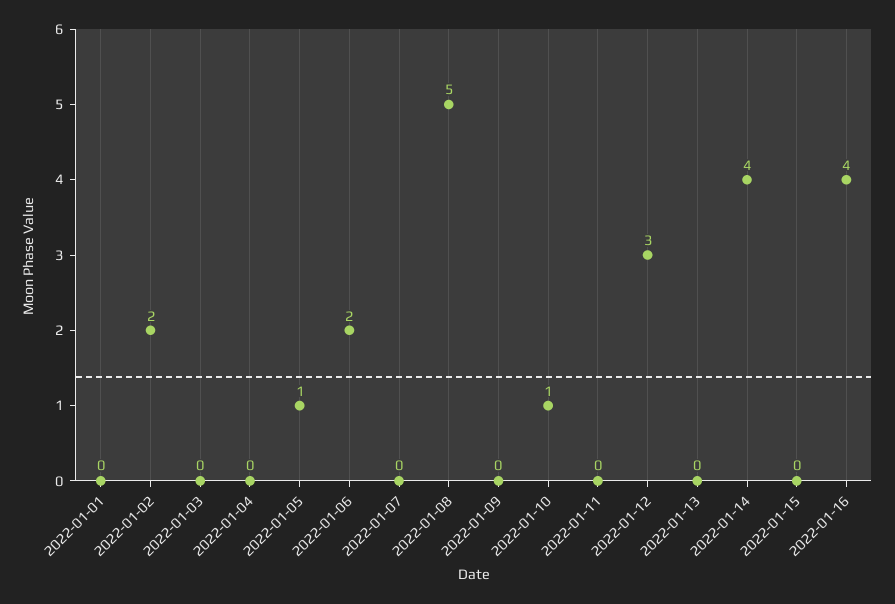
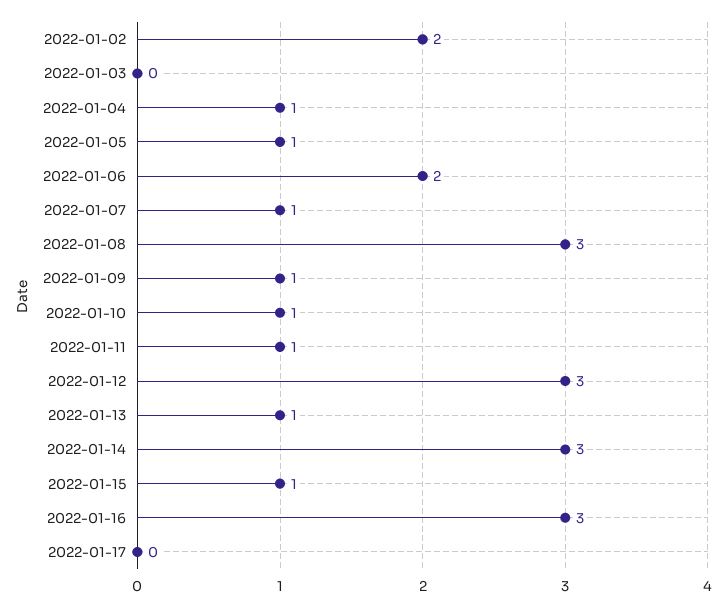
2022-01-01: 0 -> none
2022-01-04: 0 -> 1
2022-01-07: 0 -> 1
2022-01-08: 5 -> 3
2022-01-09: 0 -> 1
2022-01-11: 0 -> 1
2022-01-13: 0 -> 1
2022-01-14: 4 -> 3
2022-01-15: 0 -> 1
2022-01-16: 4 -> 3
2022-01-17: none -> 0

